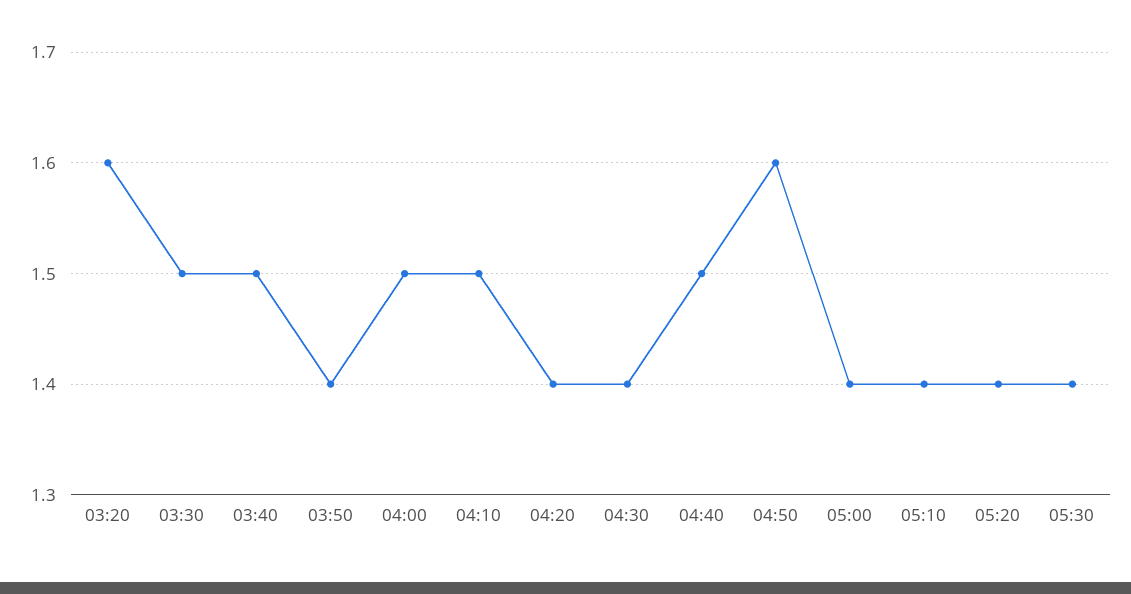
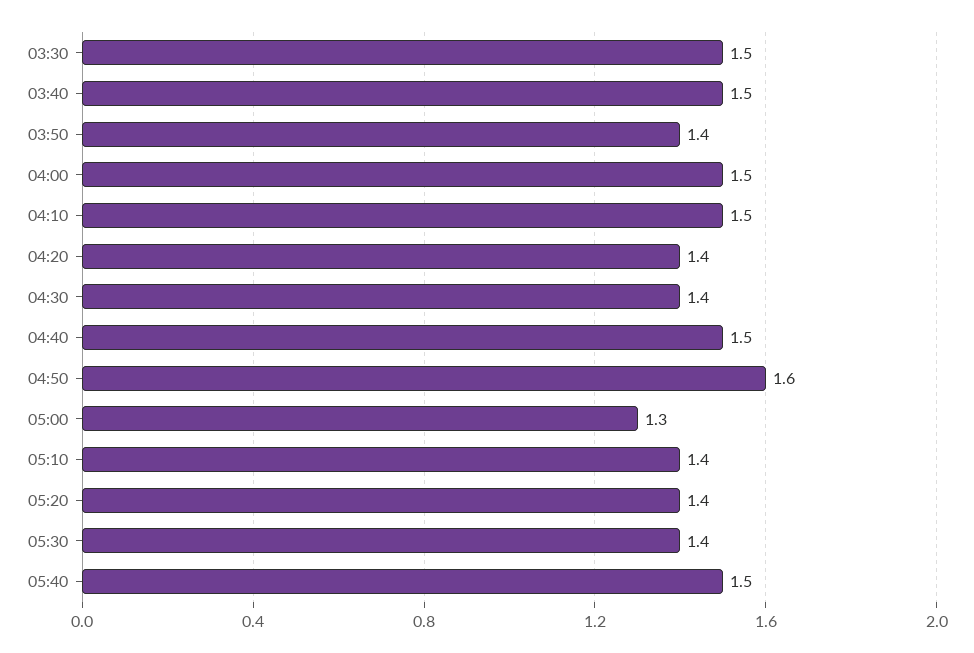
03:20: 1.6 -> none
05:00: 1.4 -> 1.3
05:40: none -> 1.5

